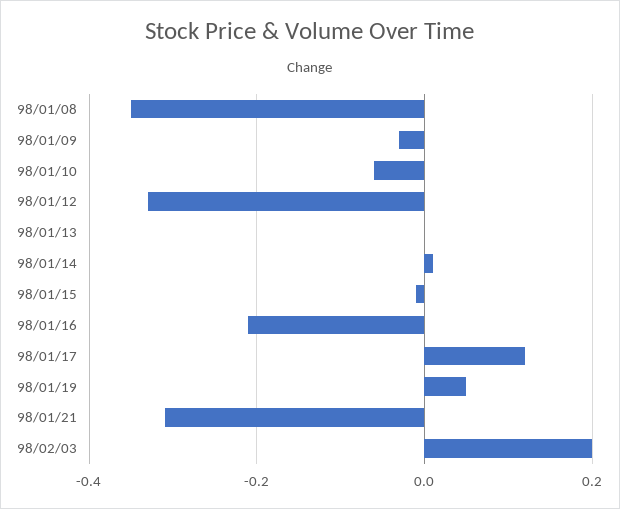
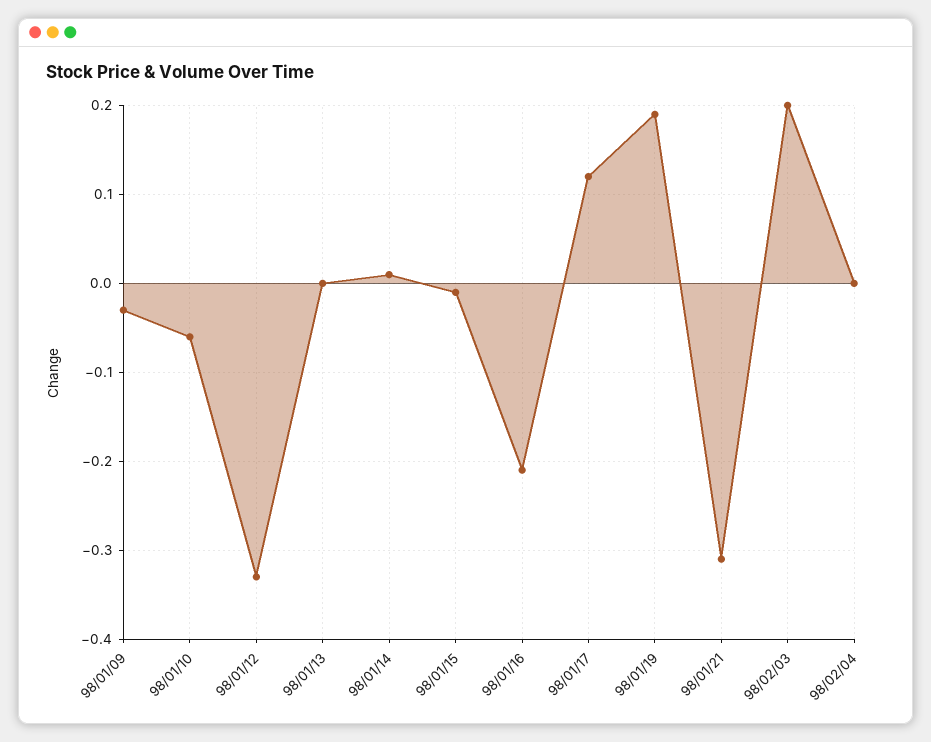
98/01/08: -0.35 -> none
98/01/19: 0.05 -> 0.19
98/02/04: none -> 0

